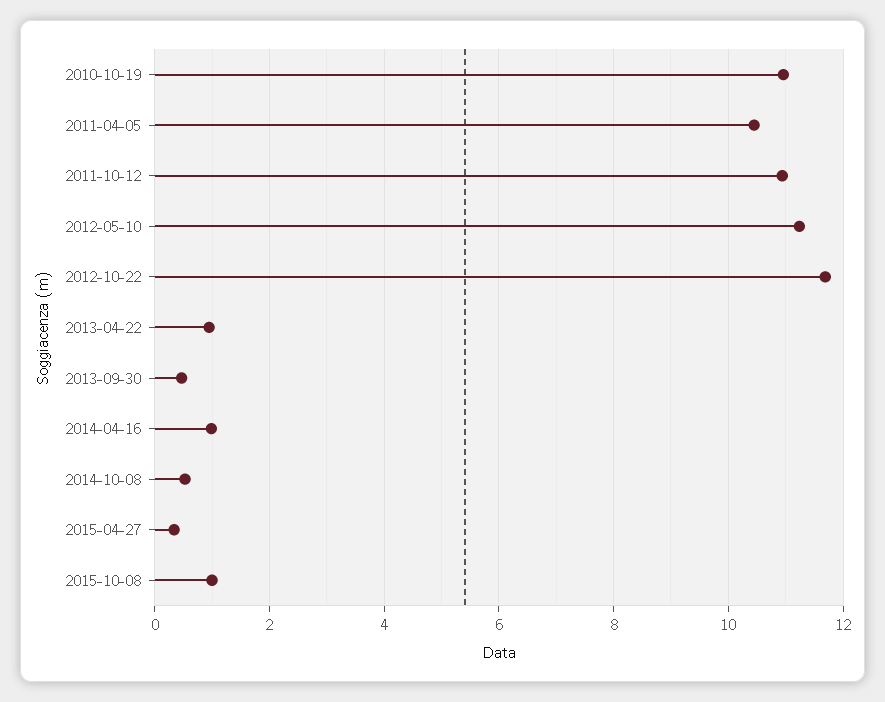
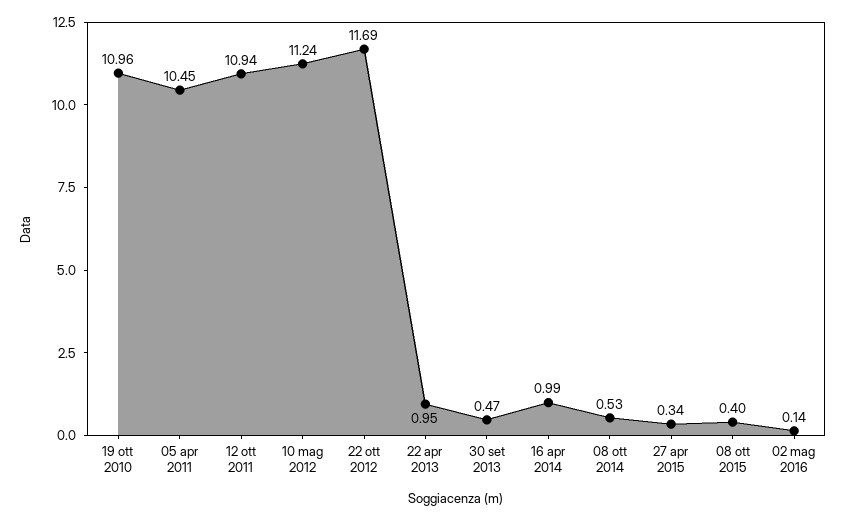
2015-10-08: 1 -> 0.4
02 mag 2016: none -> 0.14

